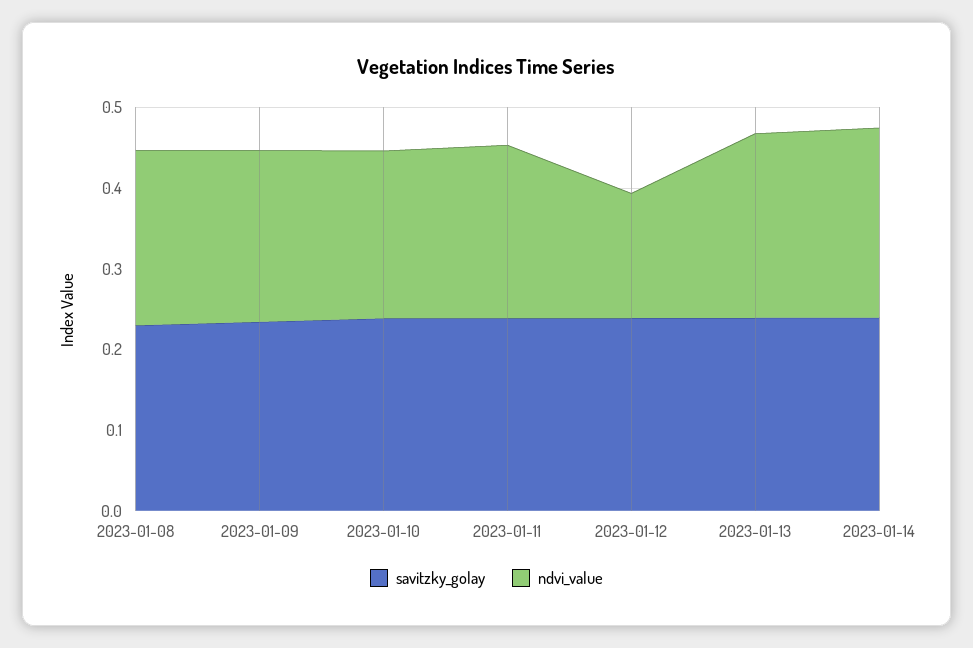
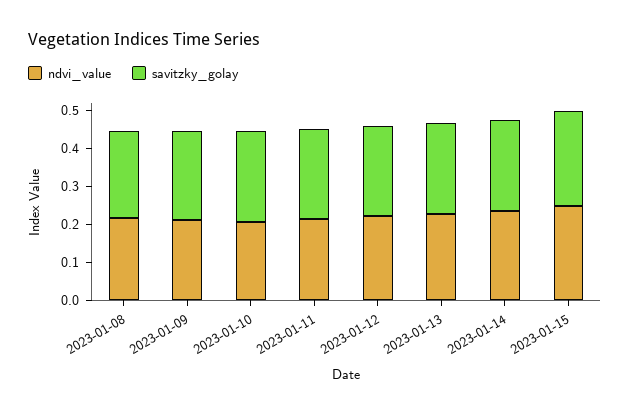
ndvi_value, 2023-01-12: 0.16 -> 0.225
ndvi_value, 2023-01-15: none -> 0.25
savitzky_golay, 2023-01-15: none -> 0.25

